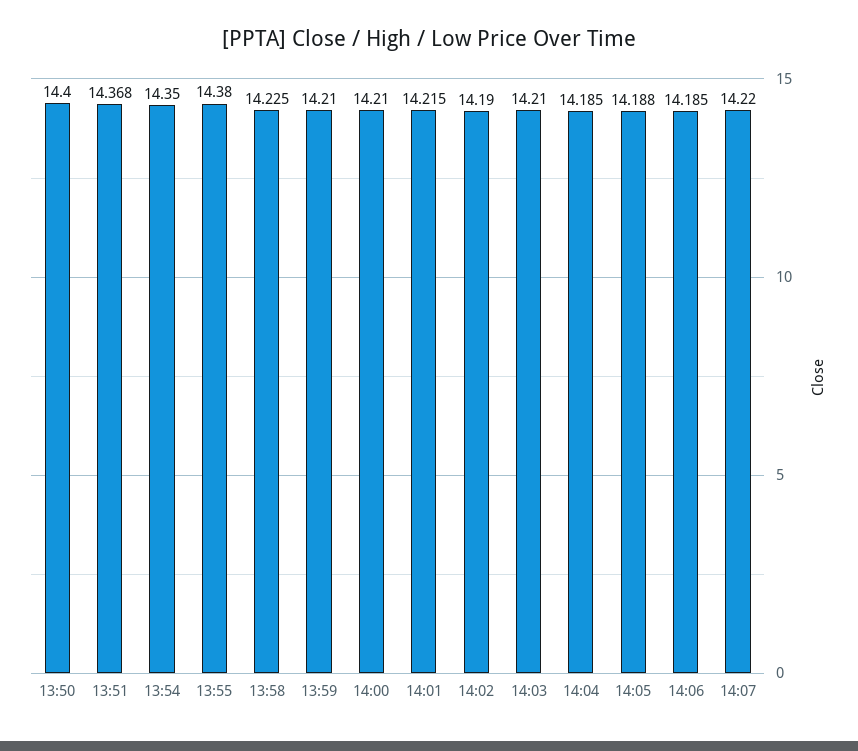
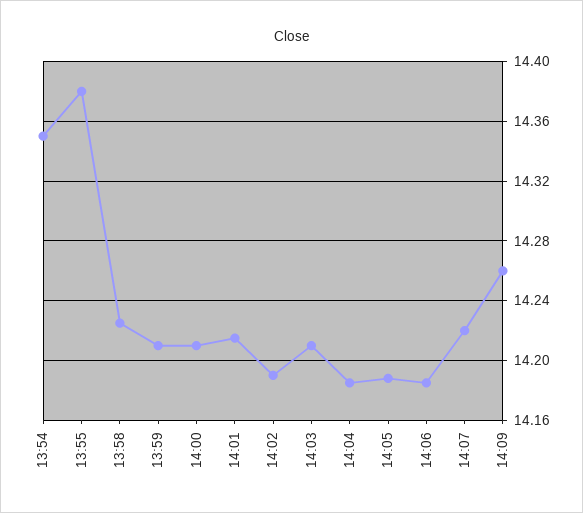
13:50: 14.4 -> none
13:51: 14.368 -> none
14:09: none -> 14.26

